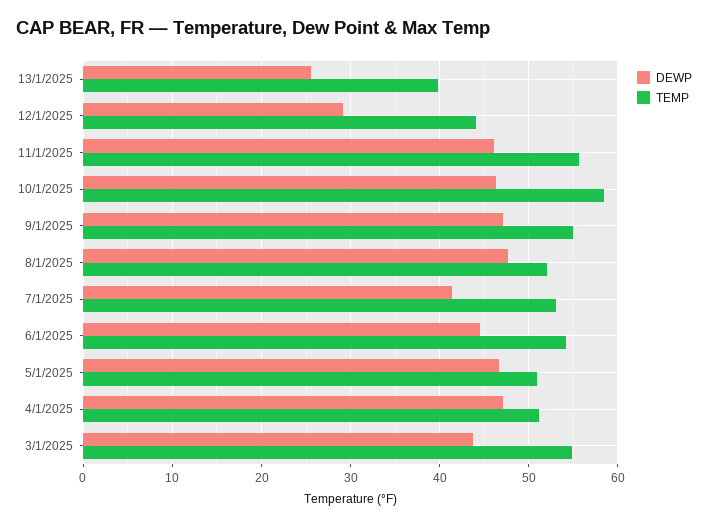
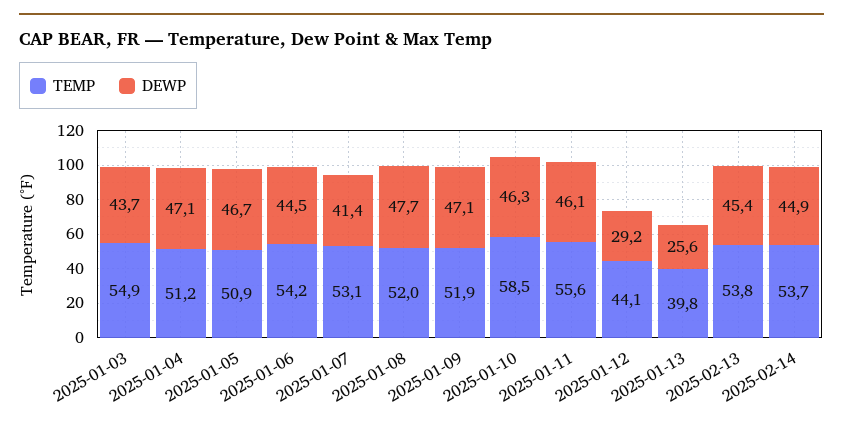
TEMP, 9/1/2025: 55 -> 51.9
TEMP, 2025-02-13: none -> 53.8
DEWP, 2025-02-13: none -> 45.4
TEMP, 2025-02-14: none -> 53.7
DEWP, 2025-02-14: none -> 44.9

